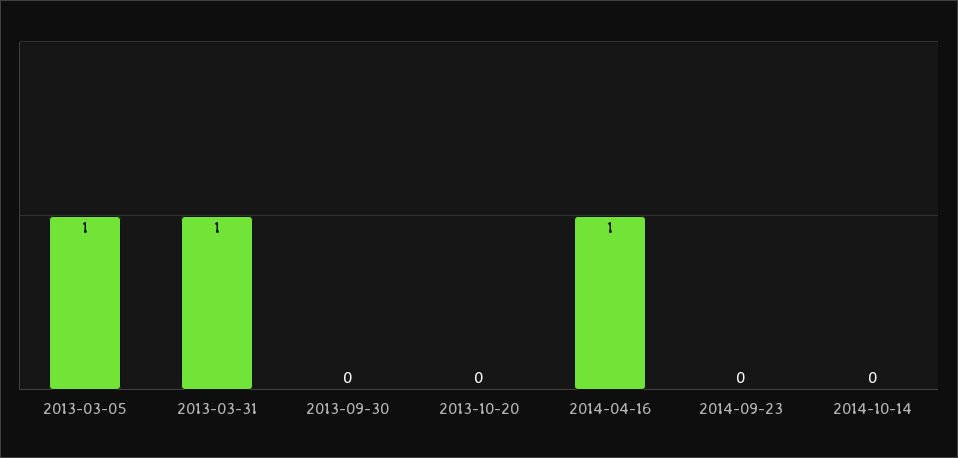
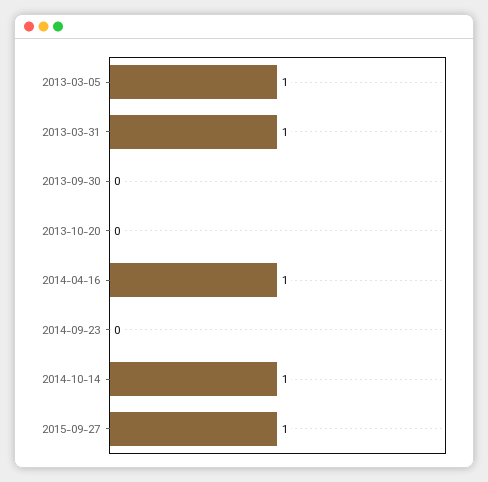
2014-10-14: 0 -> 1
2015-09-27: none -> 1

